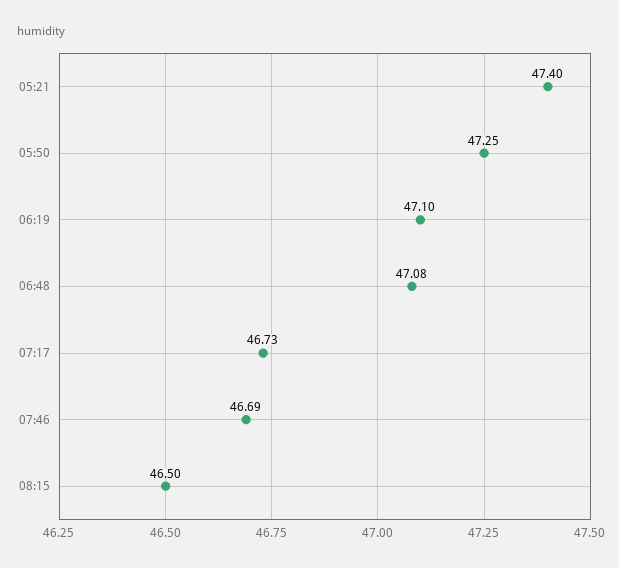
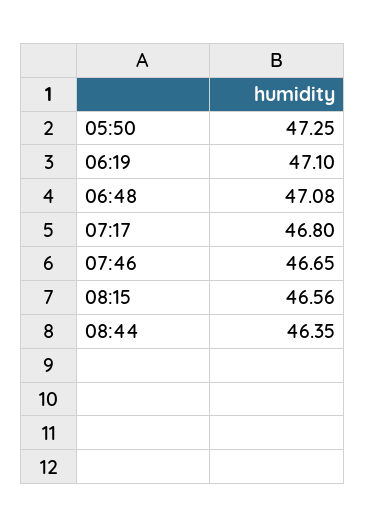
05:21: 47.4 -> none
07:17: 46.73 -> 46.8
07:46: 46.69 -> 46.65
08:15: 46.5 -> 46.56
08:44: none -> 46.35

